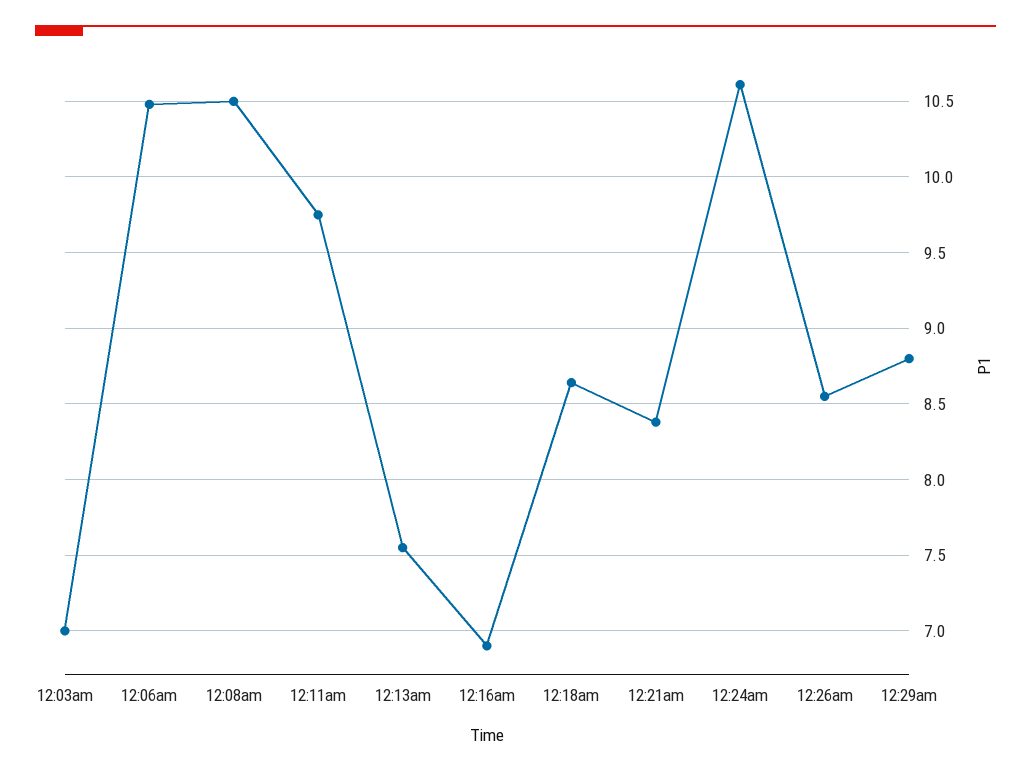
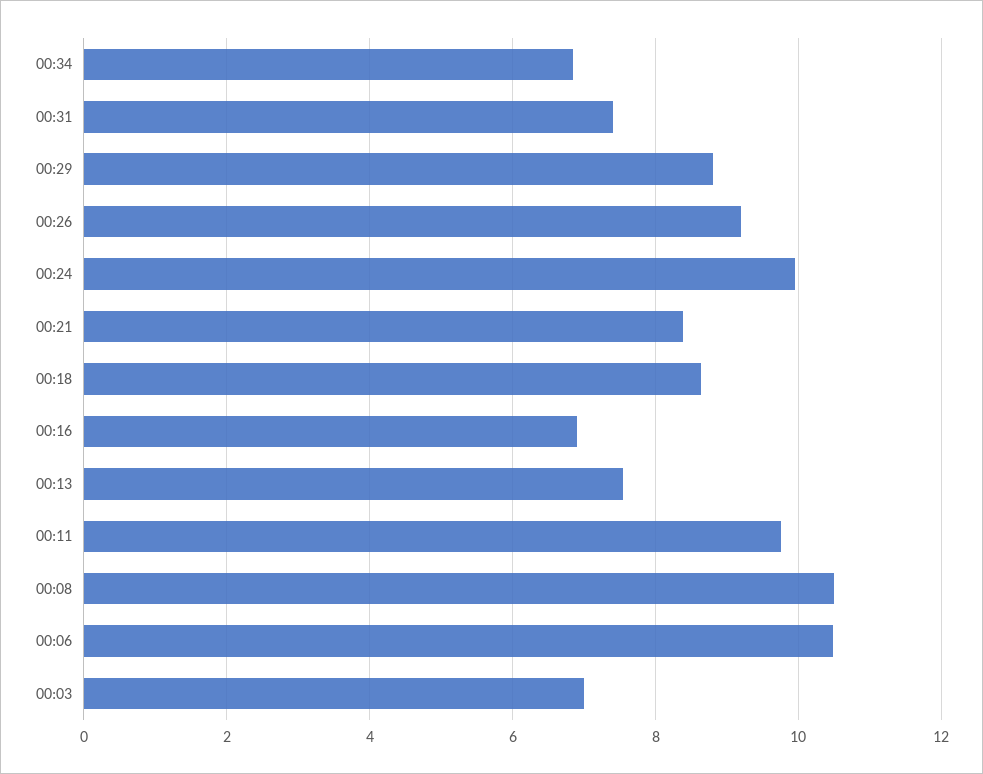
12:24am: 10.6 -> 10
12:26am: 8.55 -> 9.2
00:34: none -> 6.8
00:31: none -> 7.4

